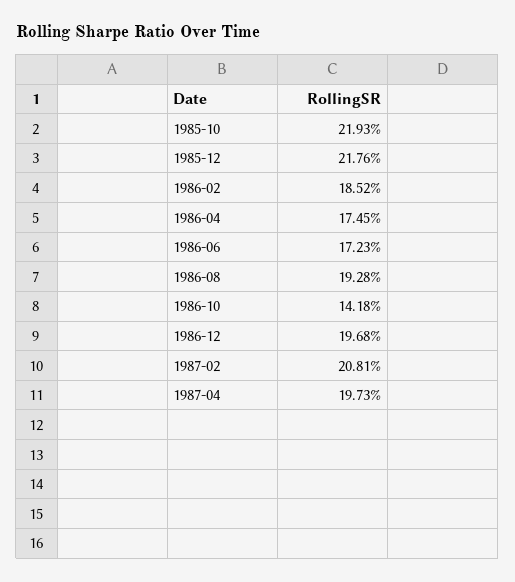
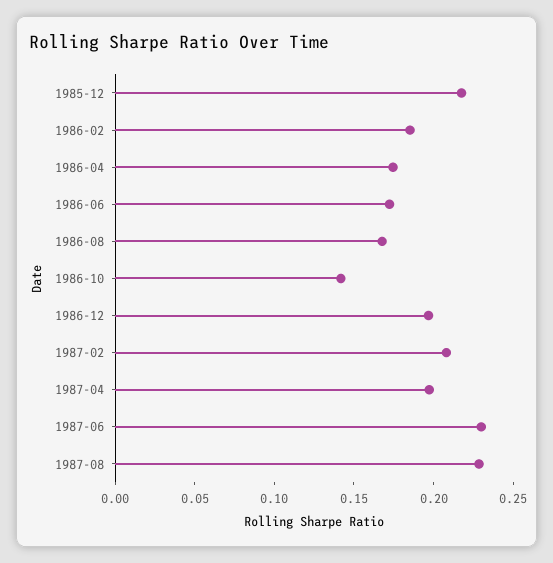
1985-10: 0.2193 -> none
1986-08: 0.1928 -> 0.17
1987-06: none -> 0.23
1987-08: none -> 0.23

